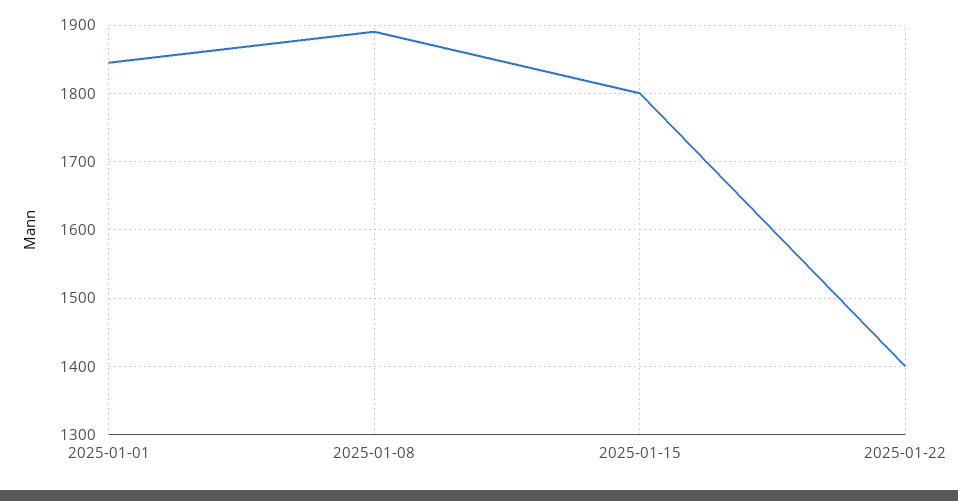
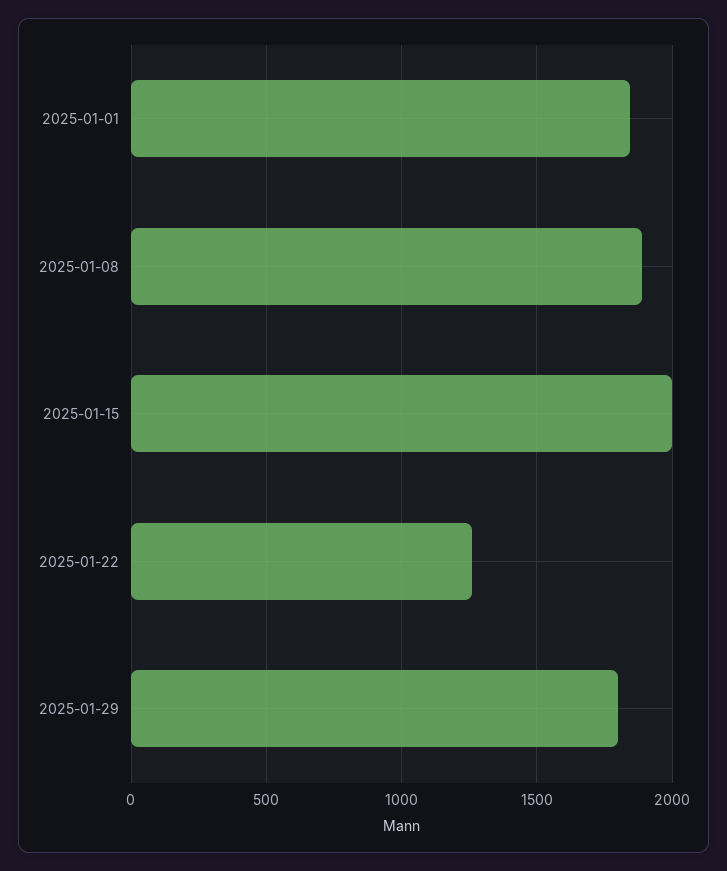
2025-01-15: 1800 -> 2000
2025-01-22: 1400 -> 1250
2025-01-29: none -> 1800

